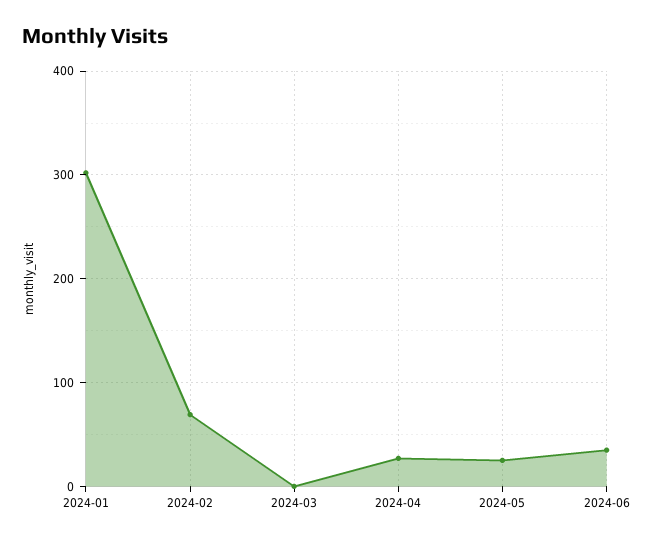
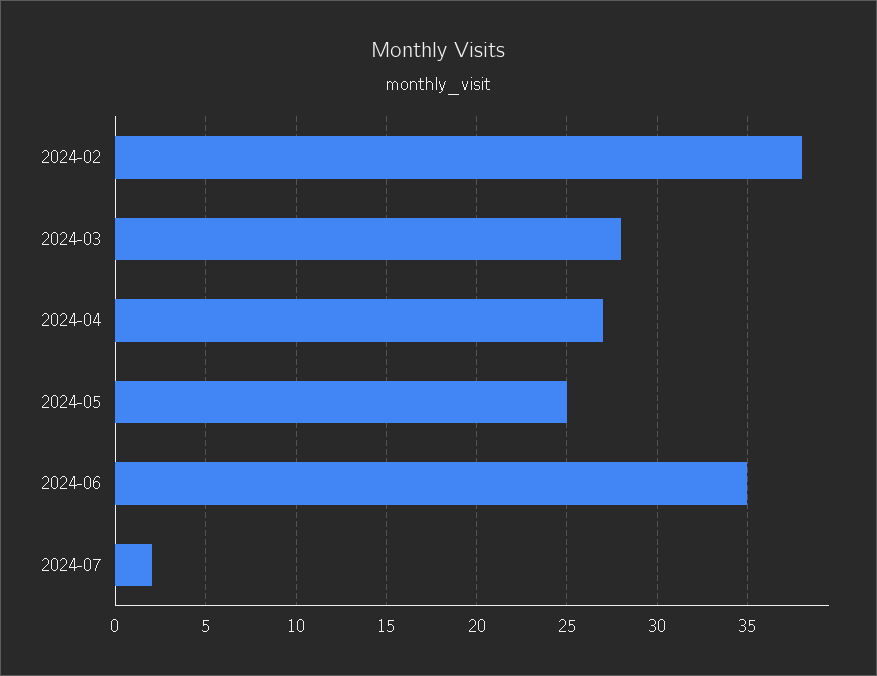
2024-01: 300 -> none
2024-02: 70 -> 38
2024-03: 0 -> 28
2024-07: none -> 2

